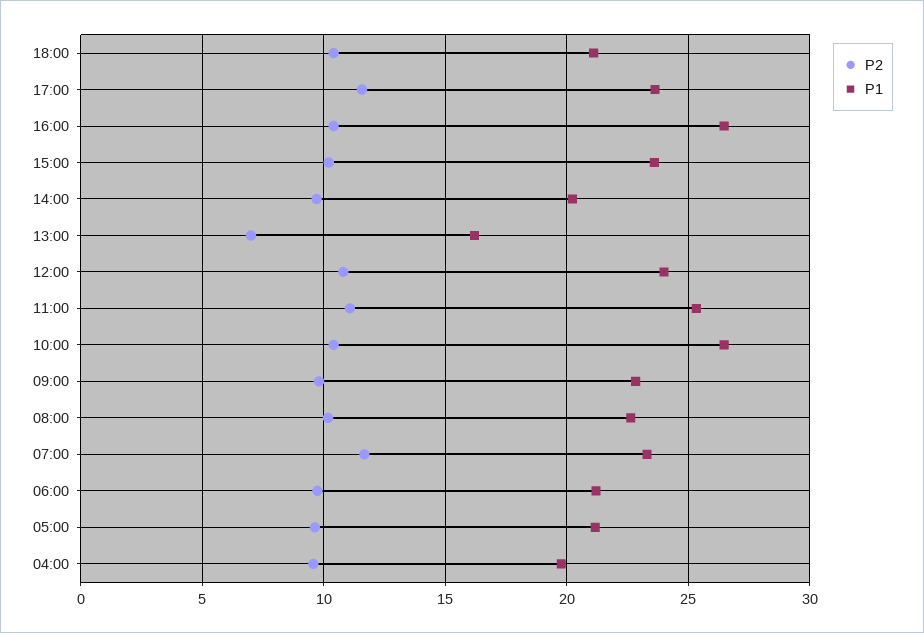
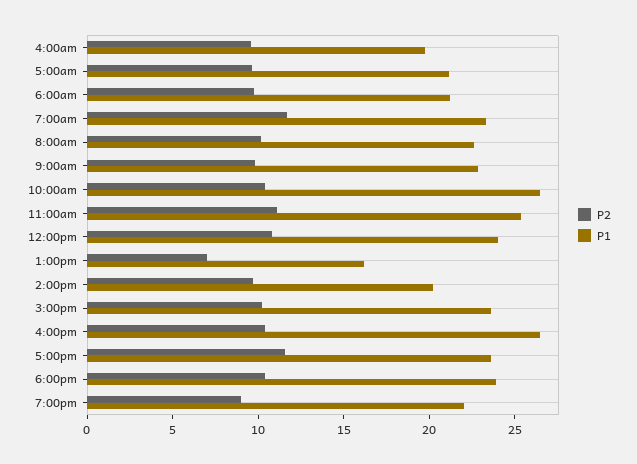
P1, 18:00: 21 -> 24
P2, 7:00pm: none -> 9
P1, 7:00pm: none -> 22

